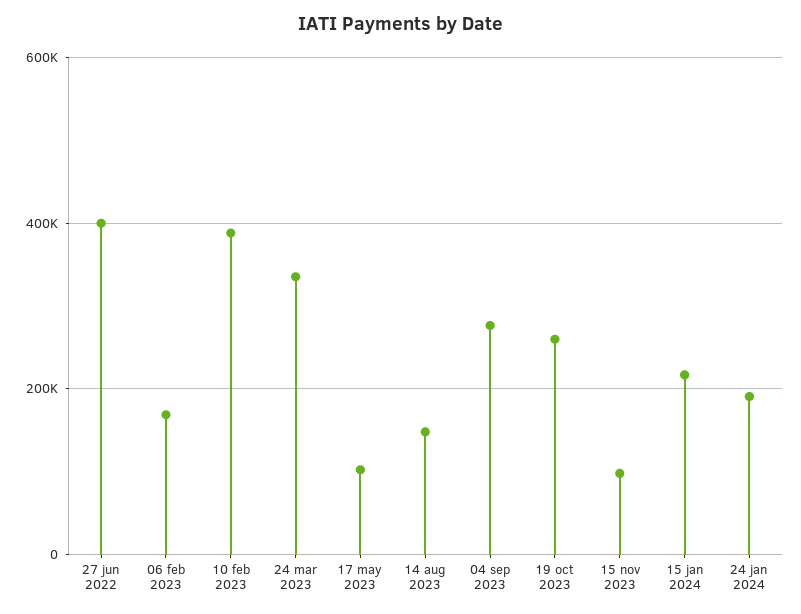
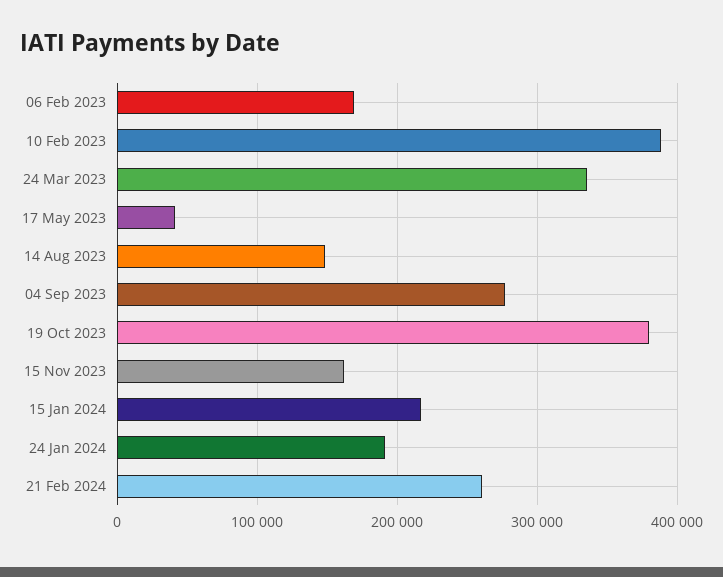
27 jun 2022: 400000 -> none
17 may 2023: 100000 -> 40000
19 oct 2023: 260000 -> 380000
15 nov 2023: 100000 -> 160000
21 Feb 2024: none -> 260000

